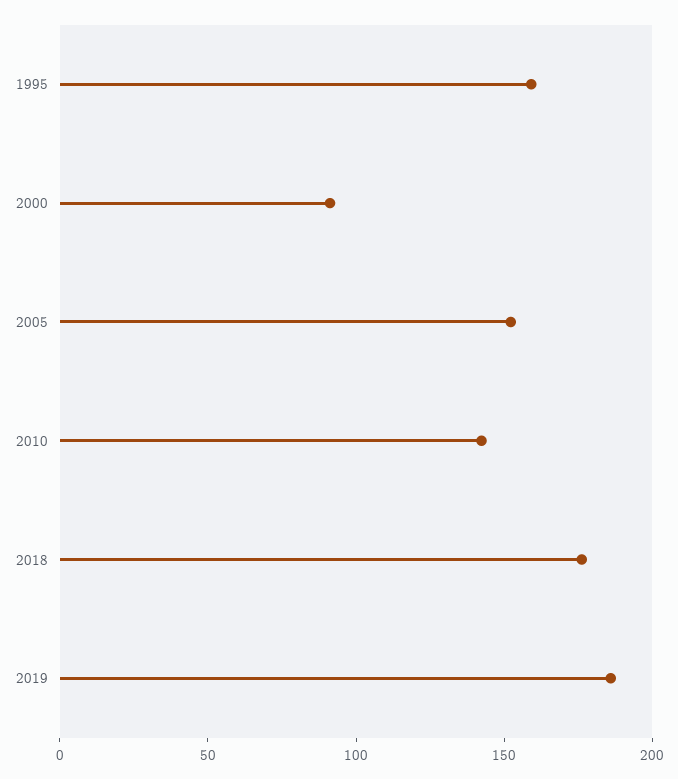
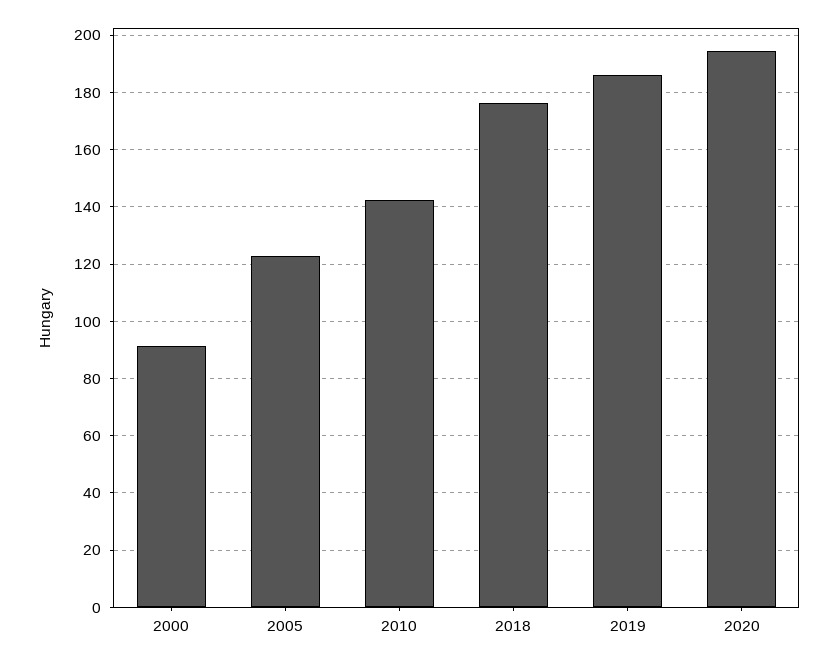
1995: 160 -> none
2005: 150 -> 122.5
2020: none -> 195

